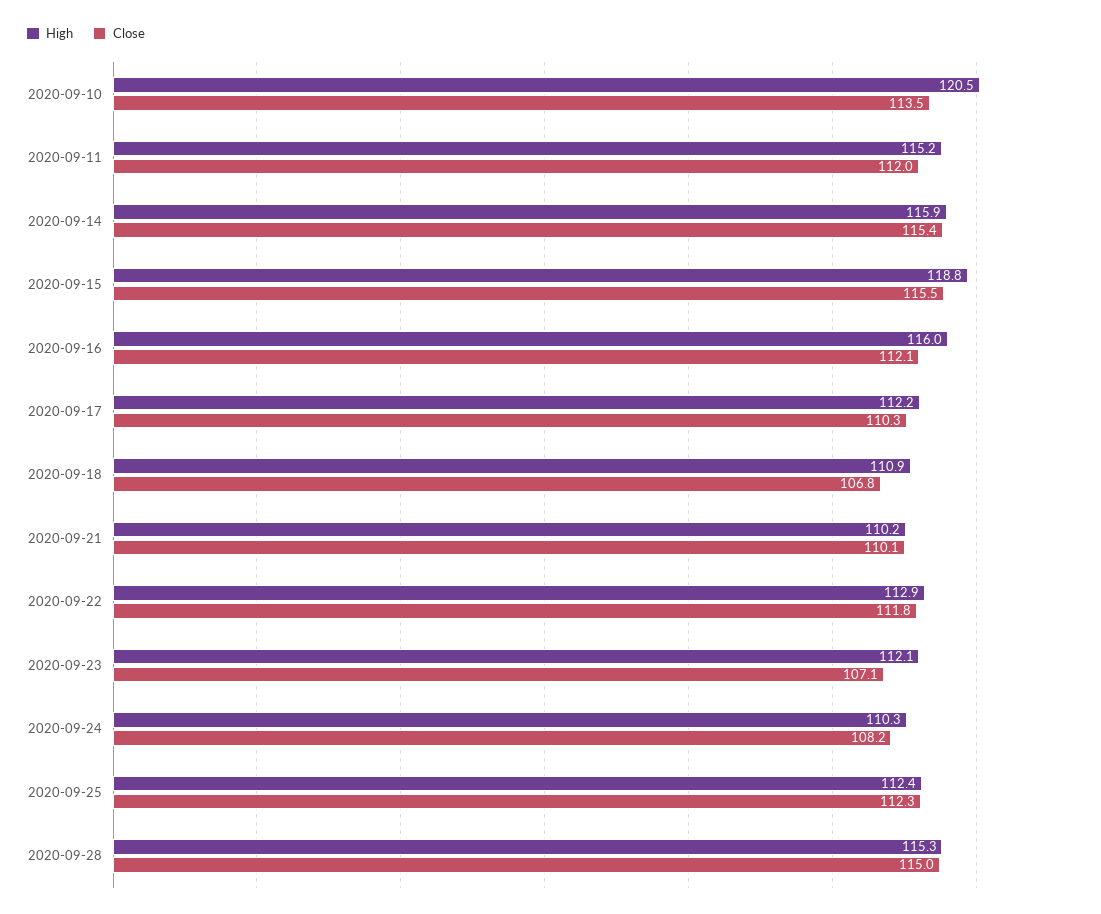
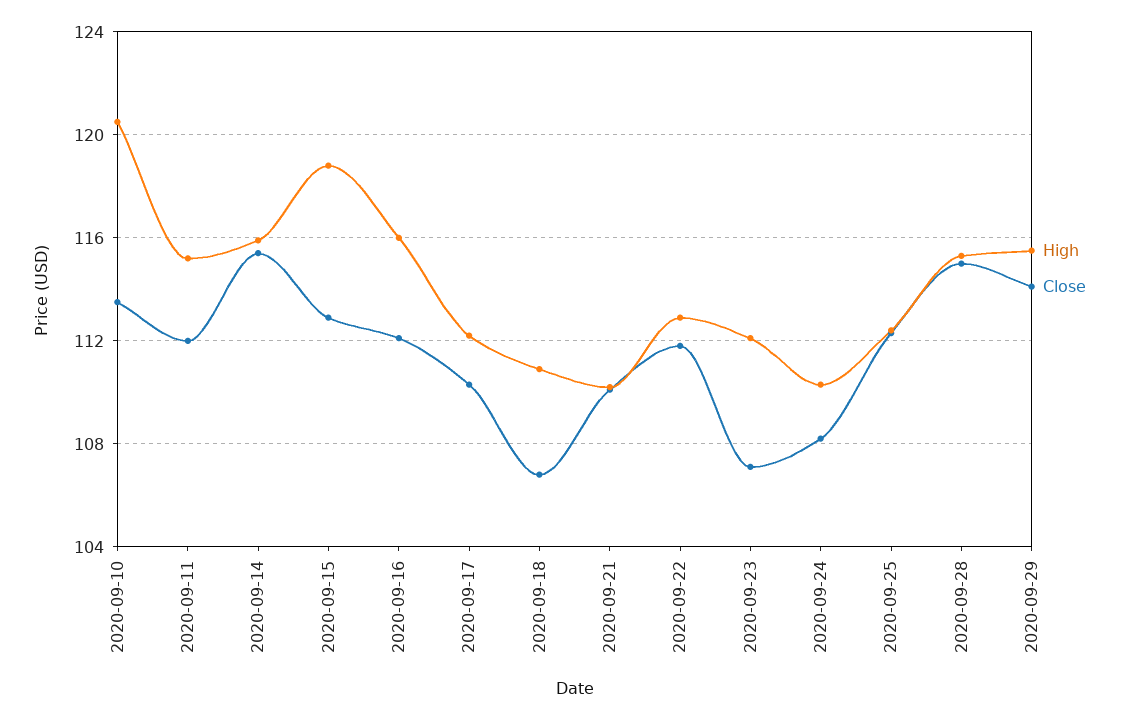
Close, 2020-09-15: 115.5 -> 113
High, 2020-09-29: none -> 115.5
Close, 2020-09-29: none -> 114

